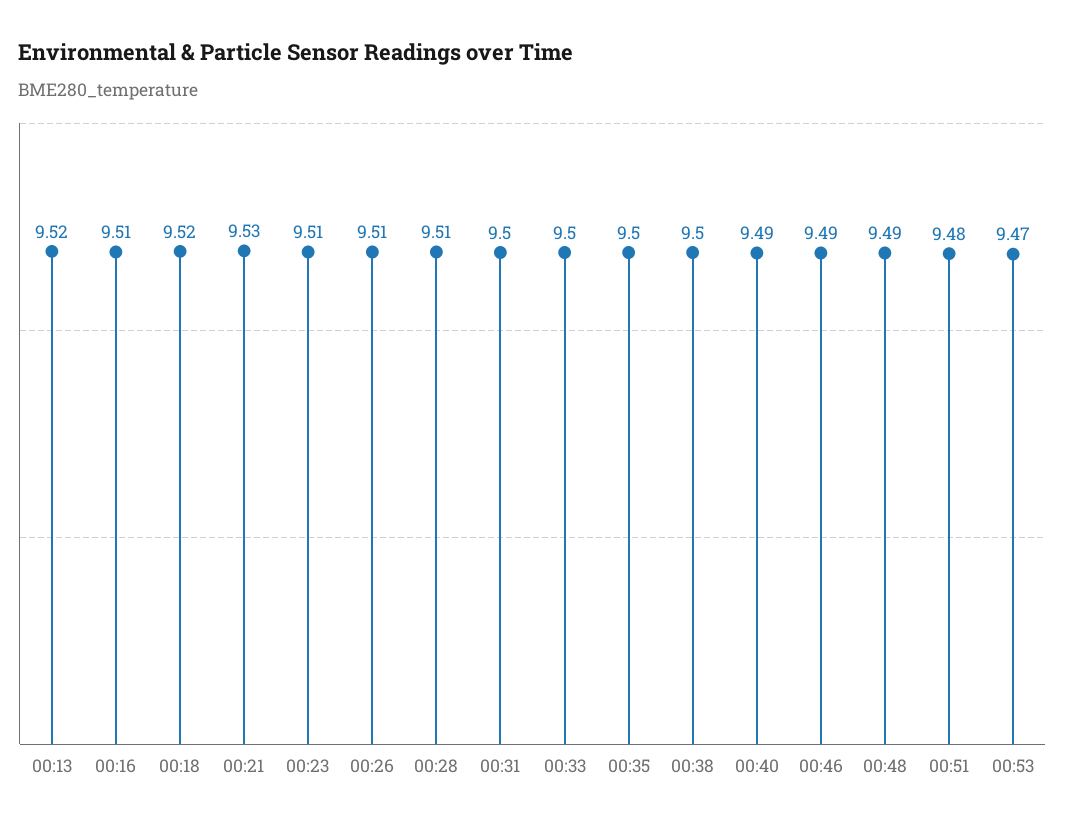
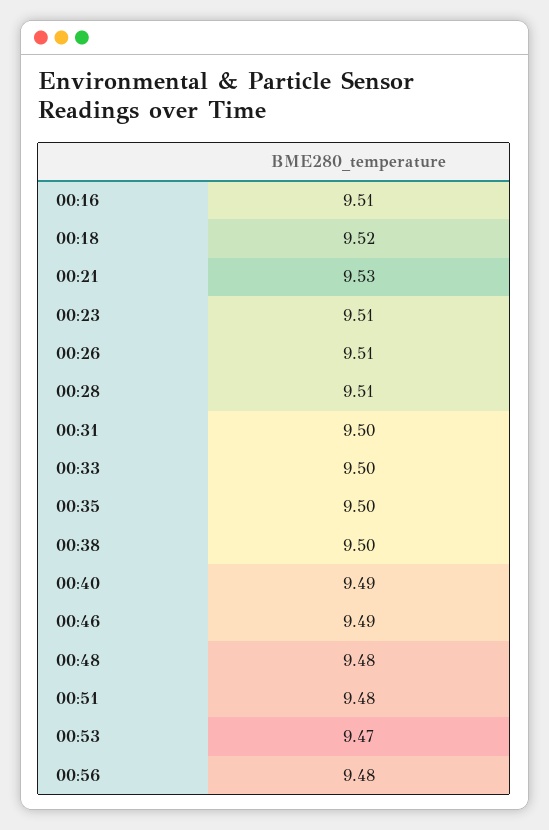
00:13: 9.52 -> none
00:48: 9.49 -> 9.48
00:56: none -> 9.48

